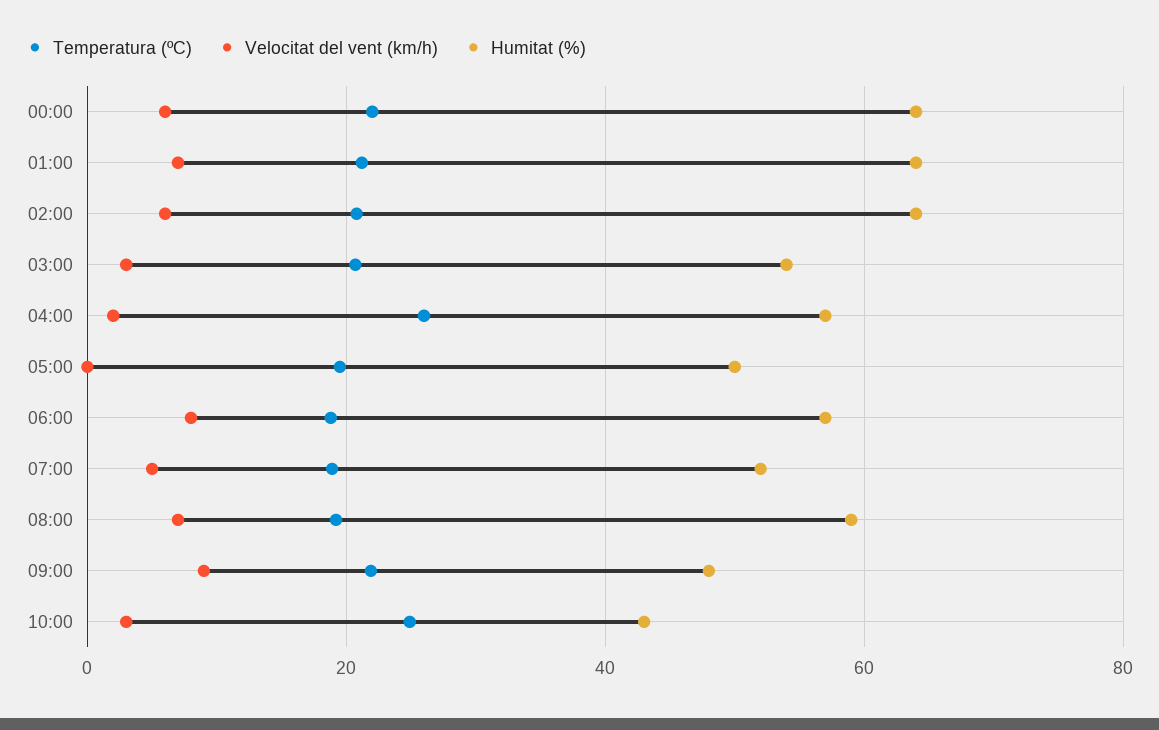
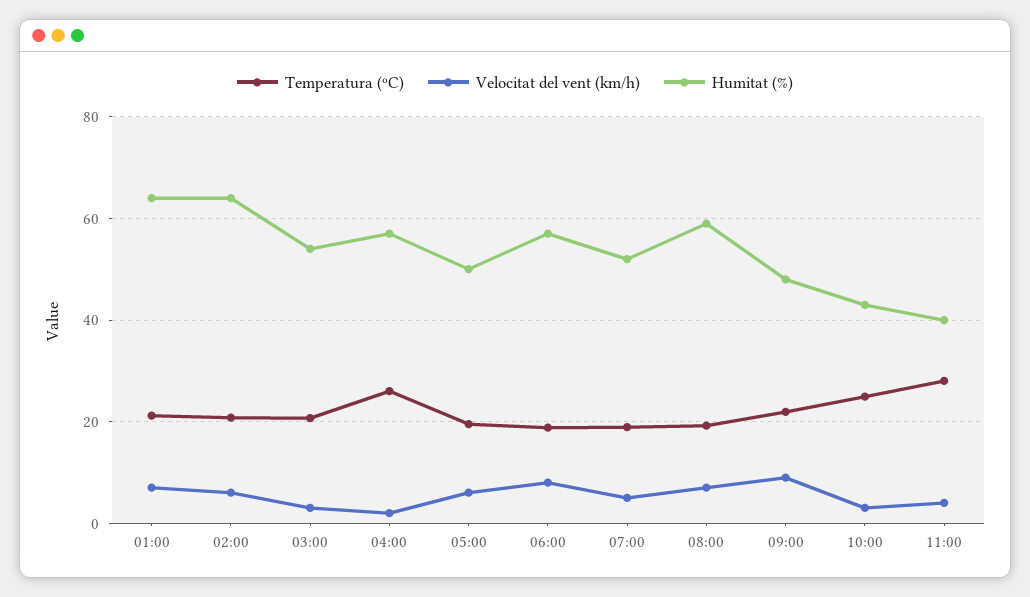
Temperatura (ºC), 00:00: 22 -> none
Velocitat del vent (km/h), 00:00: 6 -> none
Humitat (%), 00:00: 64 -> none
Velocitat del vent (km/h), 05:00: 0 -> 6
Temperatura (ºC), 11:00: none -> 28
Velocitat del vent (km/h), 11:00: none -> 4
Humitat (%), 11:00: none -> 40

